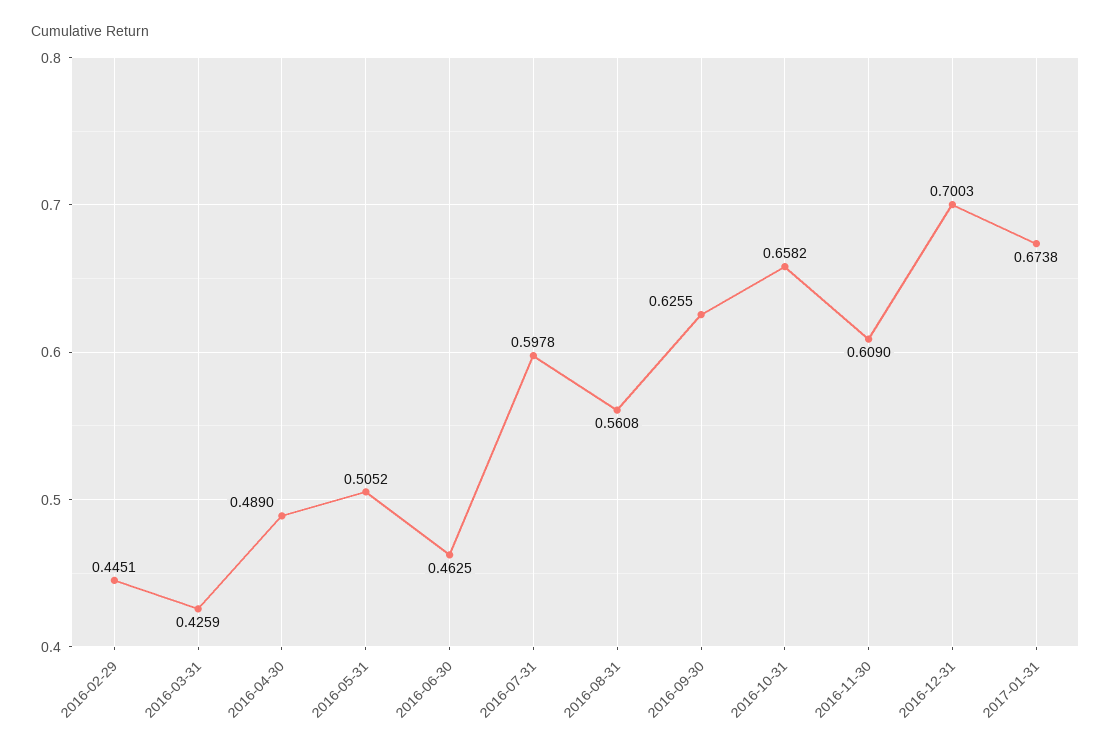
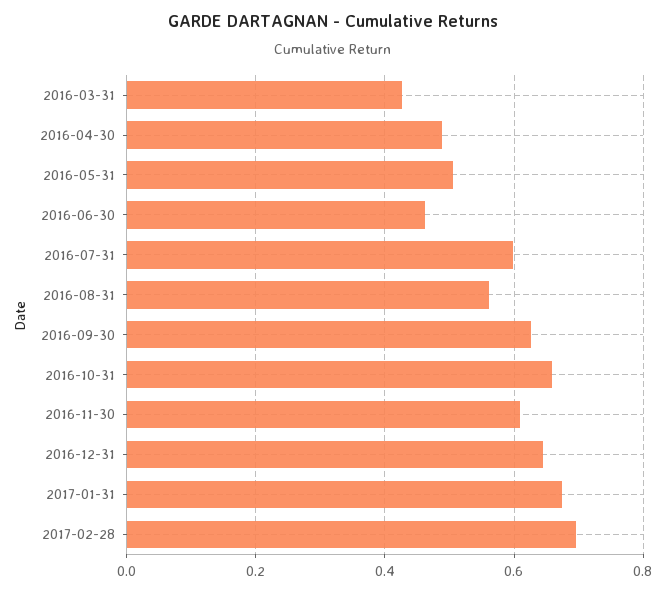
2016-02-29: 0.4451 -> none
2016-12-31: 0.7003 -> 0.64
2017-02-28: none -> 0.7

